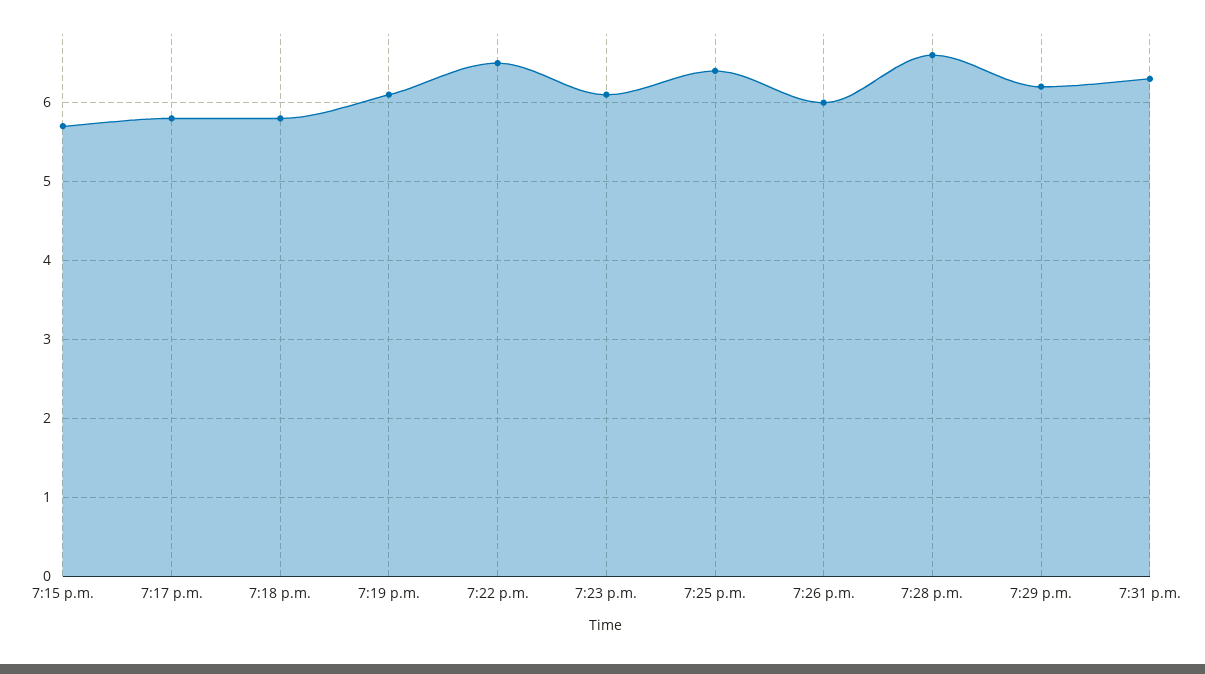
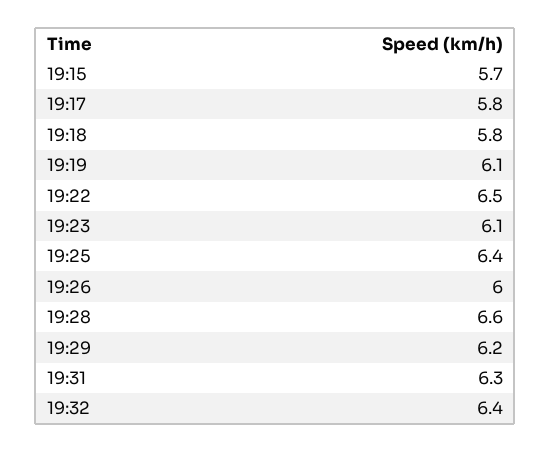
19:32: none -> 6.4

